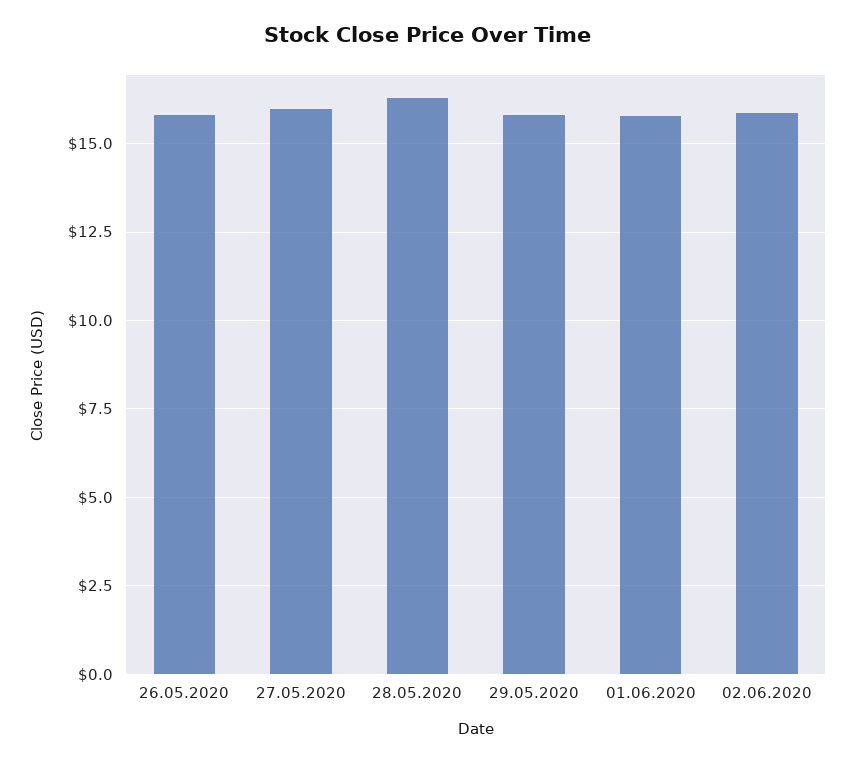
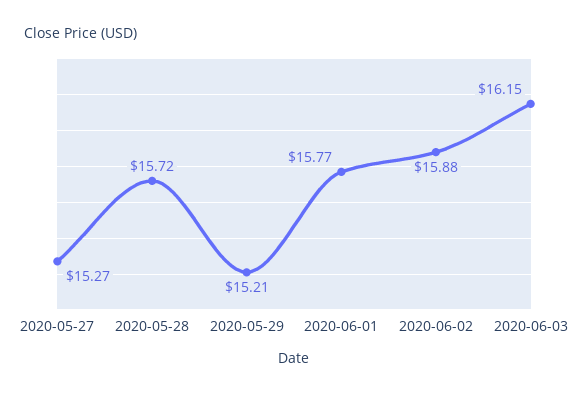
26.05.2020: 15.75 -> none
27.05.2020: 16 -> 15.27
28.05.2020: 16.25 -> 15.72
29.05.2020: 15.75 -> 15.21
2020-06-03: none -> 16.15

